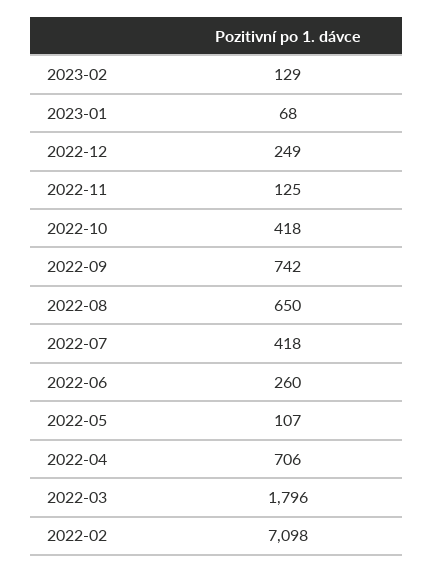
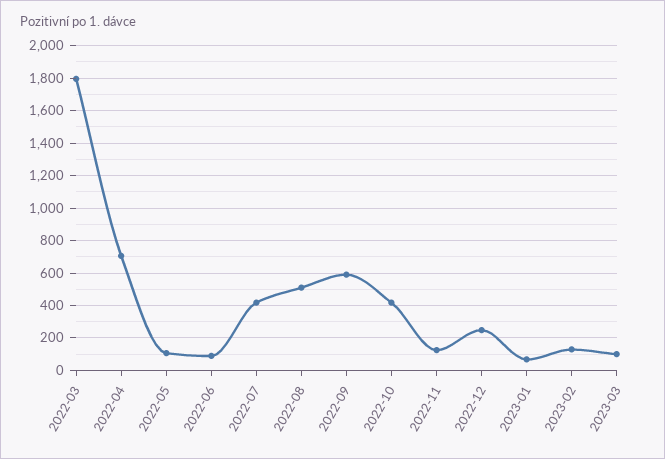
2022-09: 742 -> 600
2022-08: 650 -> 500
2022-06: 260 -> 100
2022-02: 7098 -> none
2023-03: none -> 100

